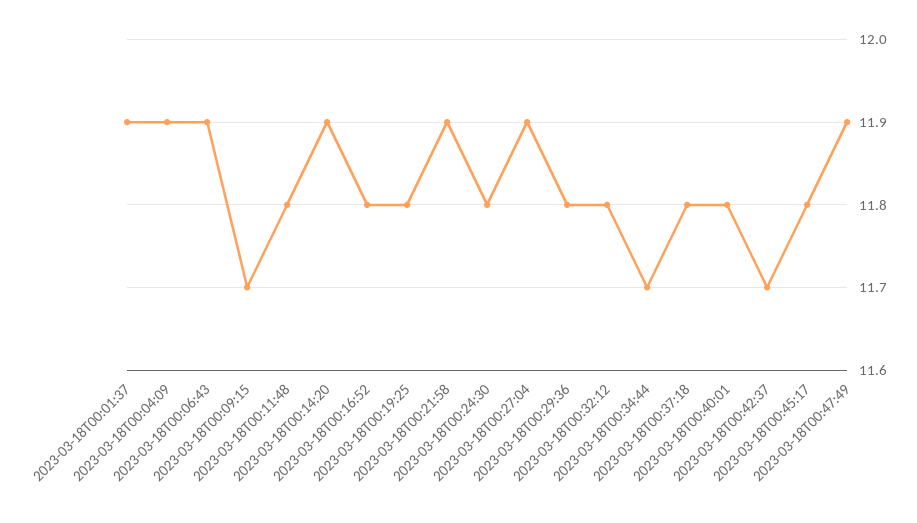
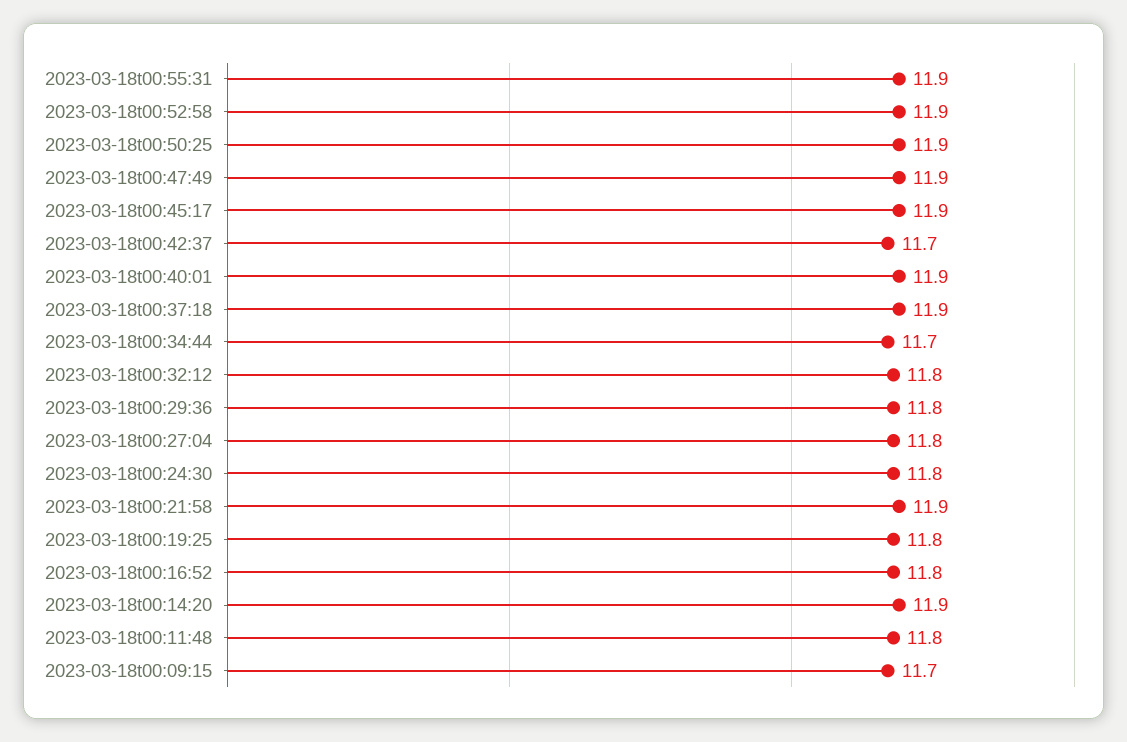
2023-03-18T00:01:37: 11.9 -> none
2023-03-18T00:04:09: 11.9 -> none
2023-03-18T00:06:43: 11.9 -> none
2023-03-18T00:27:04: 11.9 -> 11.8
2023-03-18T00:37:18: 11.8 -> 11.9
2023-03-18T00:40:01: 11.8 -> 11.9
2023-03-18T00:45:17: 11.8 -> 11.9
2023-03-18t00:55:31: none -> 11.9
2023-03-18t00:52:58: none -> 11.9
2023-03-18t00:50:25: none -> 11.9

